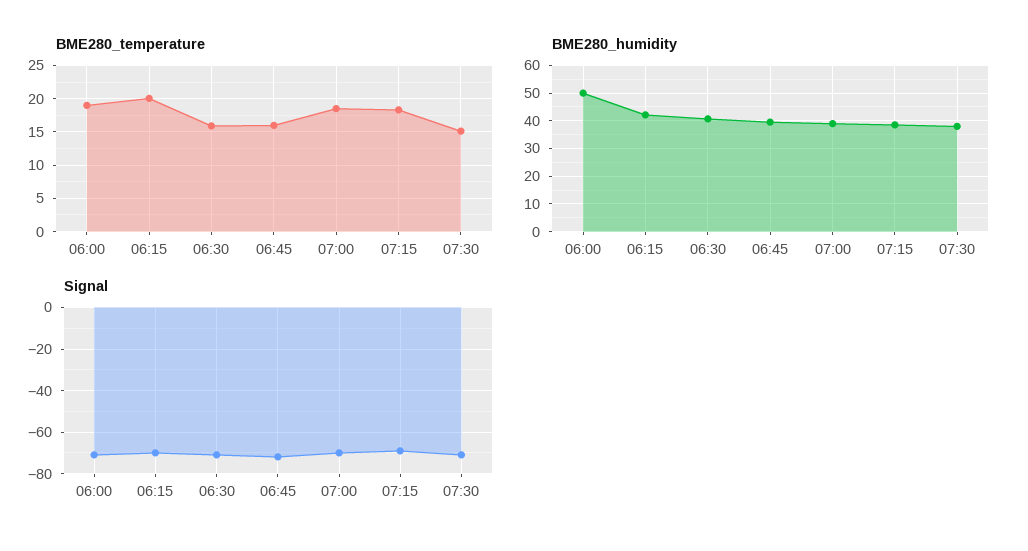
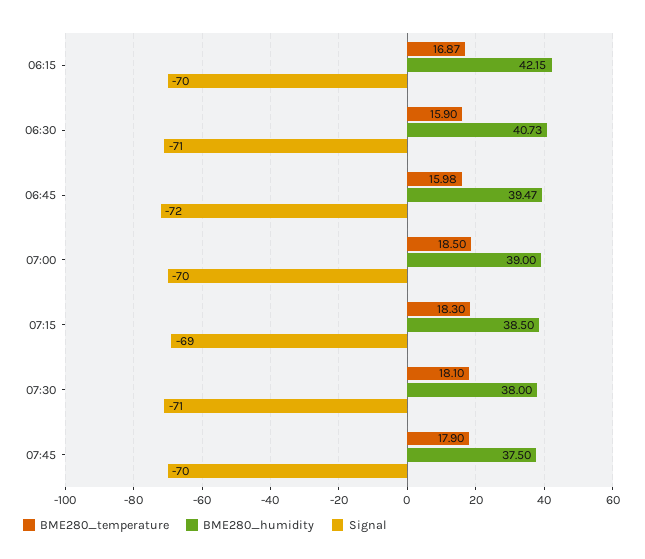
BME280_temperature, 06:00: 19 -> none
BME280_temperature, 06:15: 20 -> 16.87
BME280_temperature, 07:30: 15 -> 18.1
BME280_humidity, 06:00: 50 -> none
Signal, 06:00: -70 -> none
BME280_temperature, 07:45: none -> 17.9
BME280_humidity, 07:45: none -> 37.5
Signal, 07:45: none -> -70

